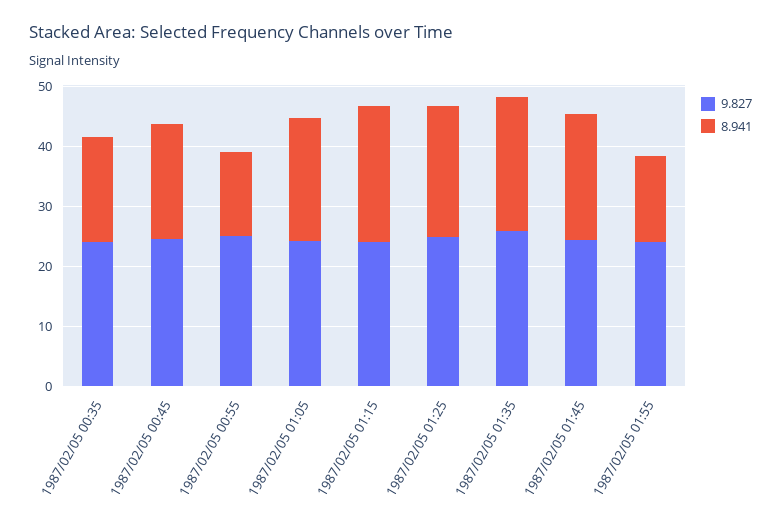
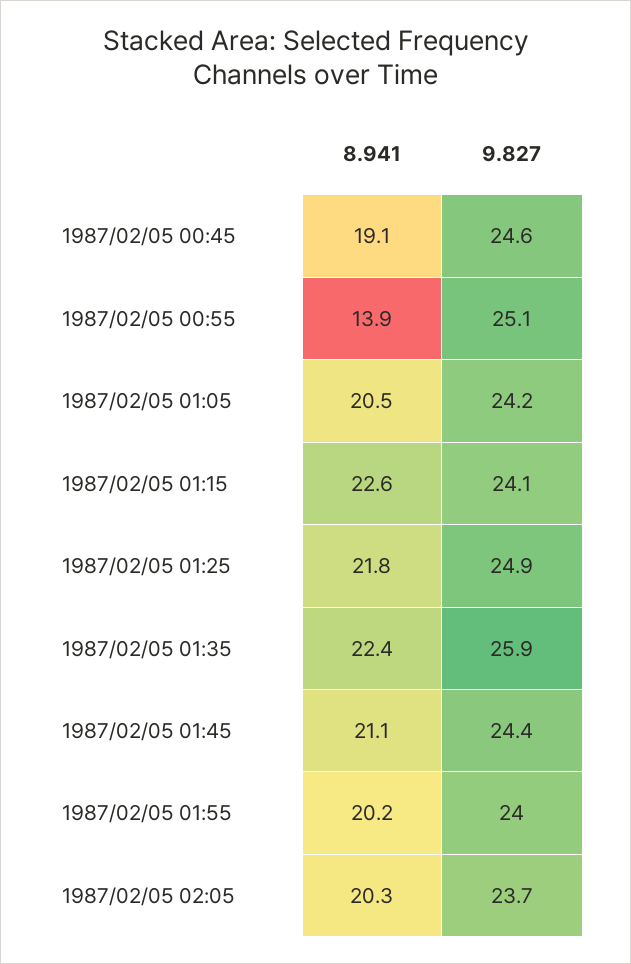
9.827, 1987/02/05 00:35: 24 -> none
8.941, 1987/02/05 00:35: 18 -> none
8.941, 1987/02/05 01:55: 14 -> 20.2
8.941, 1987/02/05 02:05: none -> 20.3
9.827, 1987/02/05 02:05: none -> 23.7

